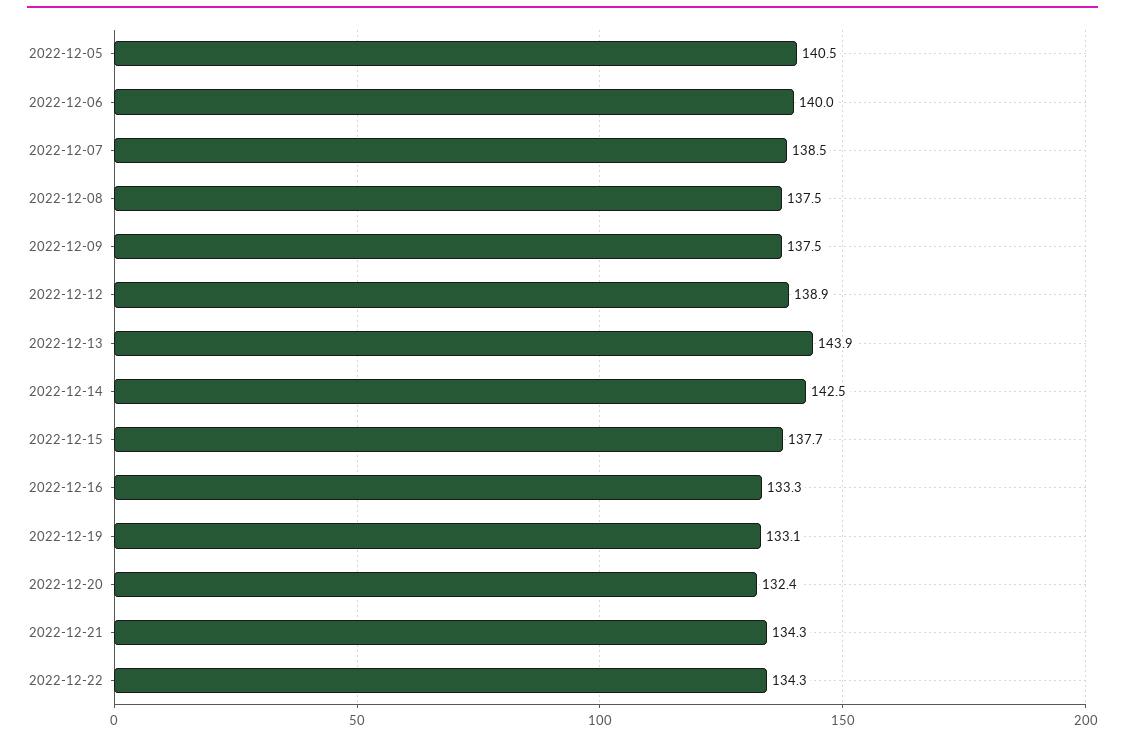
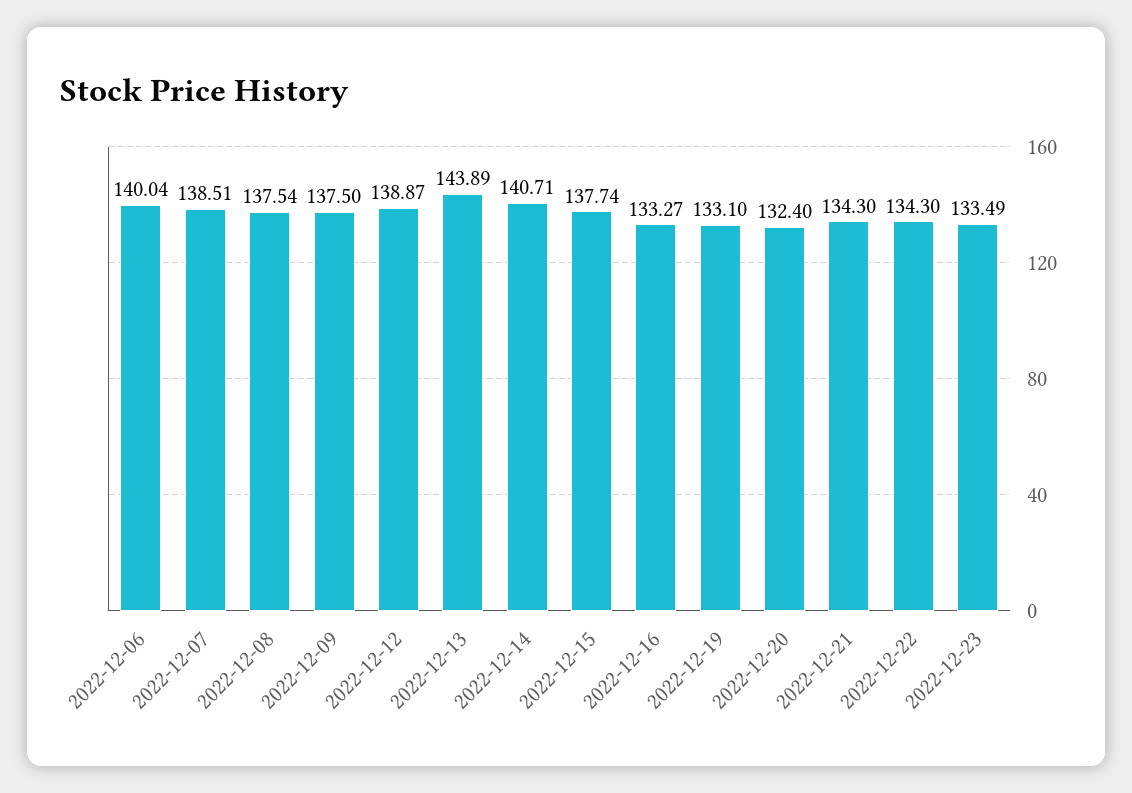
2022-12-05: 140.5 -> none
2022-12-14: 142.5 -> 140.71
2022-12-23: none -> 133.49

